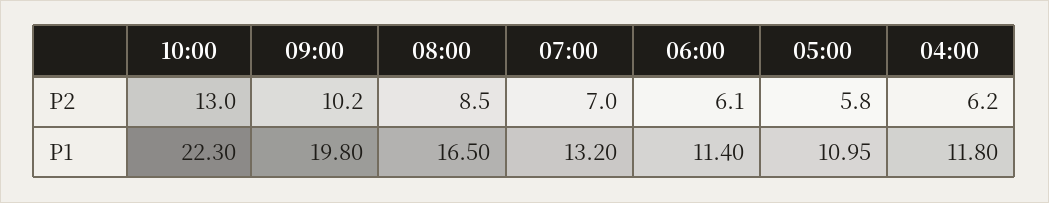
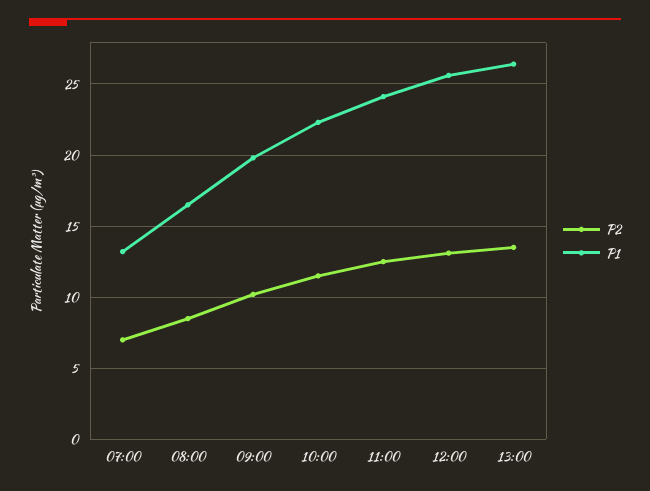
P2, 10:00: 13 -> 11.5
P2, 06:00: 6.1 -> none
P2, 05:00: 5.8 -> none
P2, 04:00: 6.2 -> none
P1, 06:00: 11.4 -> none
P1, 05:00: 10.95 -> none
P1, 04:00: 11.8 -> none
P2, 11:00: none -> 12.5
P1, 11:00: none -> 24
P2, 12:00: none -> 13
P1, 12:00: none -> 25.5
P2, 13:00: none -> 13.5
P1, 13:00: none -> 26.5

